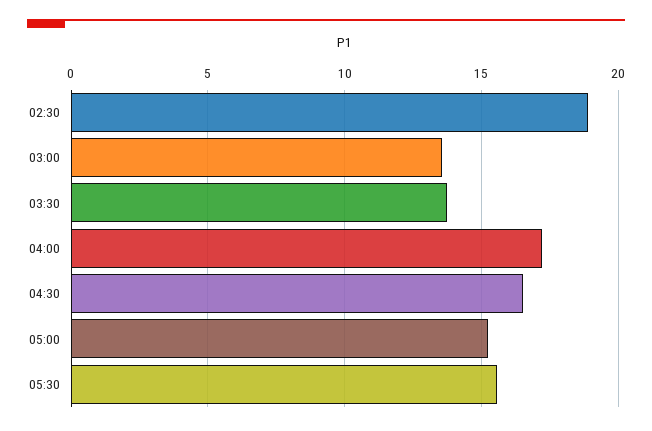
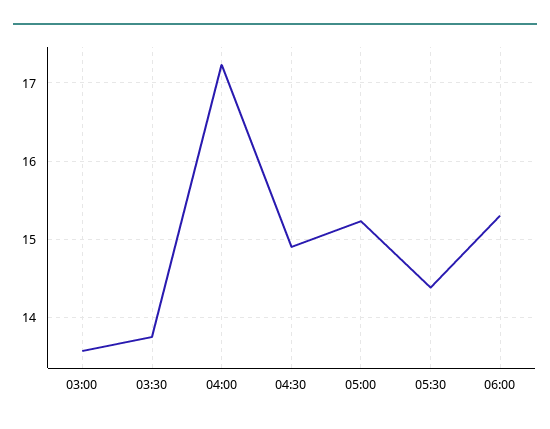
02:30: 19 -> none
04:30: 16.5 -> 14.9
05:30: 15.5 -> 14.4
06:00: none -> 15.3

